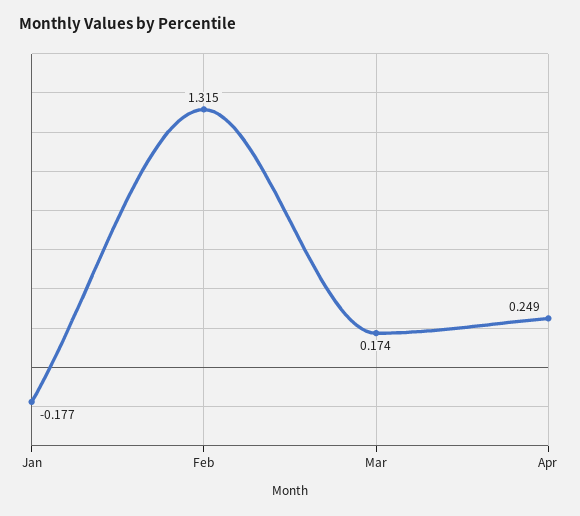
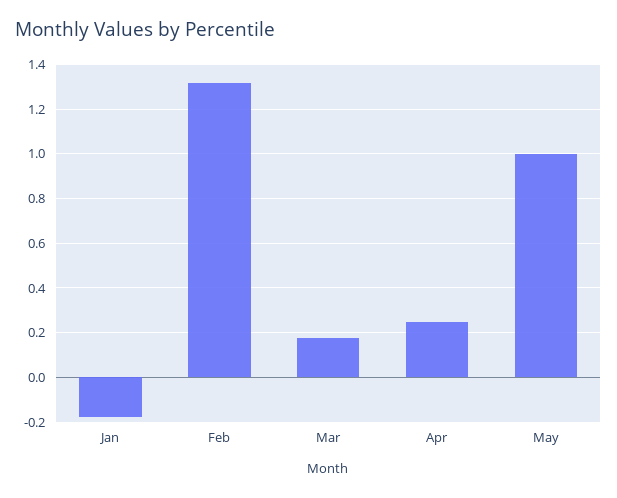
May: none -> 1

